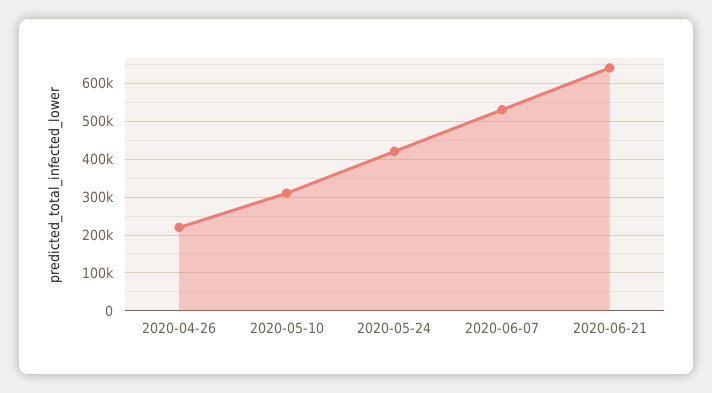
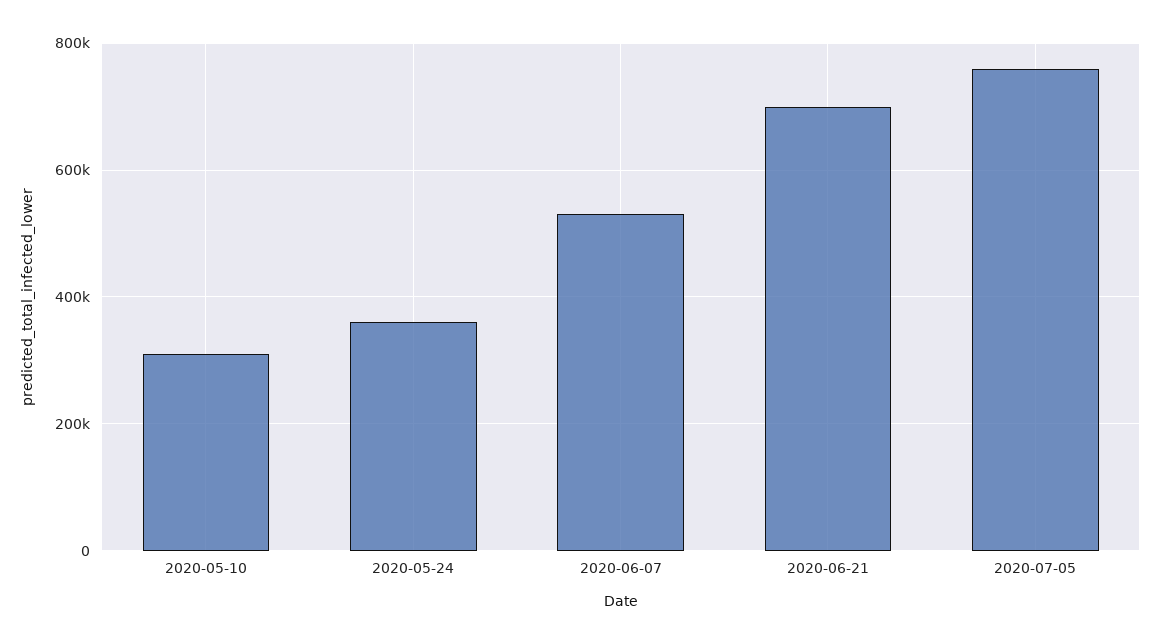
2020-04-26: 220000 -> none
2020-05-24: 420000 -> 360000
2020-06-21: 640000 -> 700000
2020-07-05: none -> 760000

